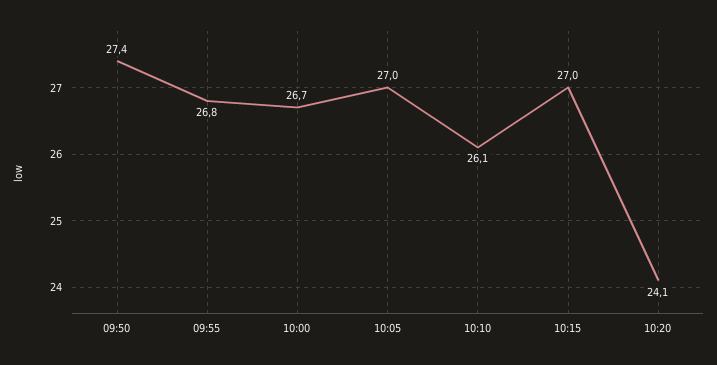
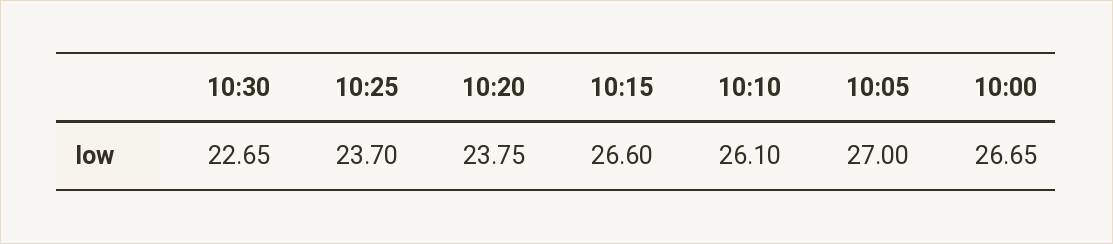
09:50: 27.4 -> none
09:55: 26.8 -> none
10:15: 27 -> 26.6
10:20: 24.1 -> 23.75
10:30: none -> 22.65
10:25: none -> 23.7

